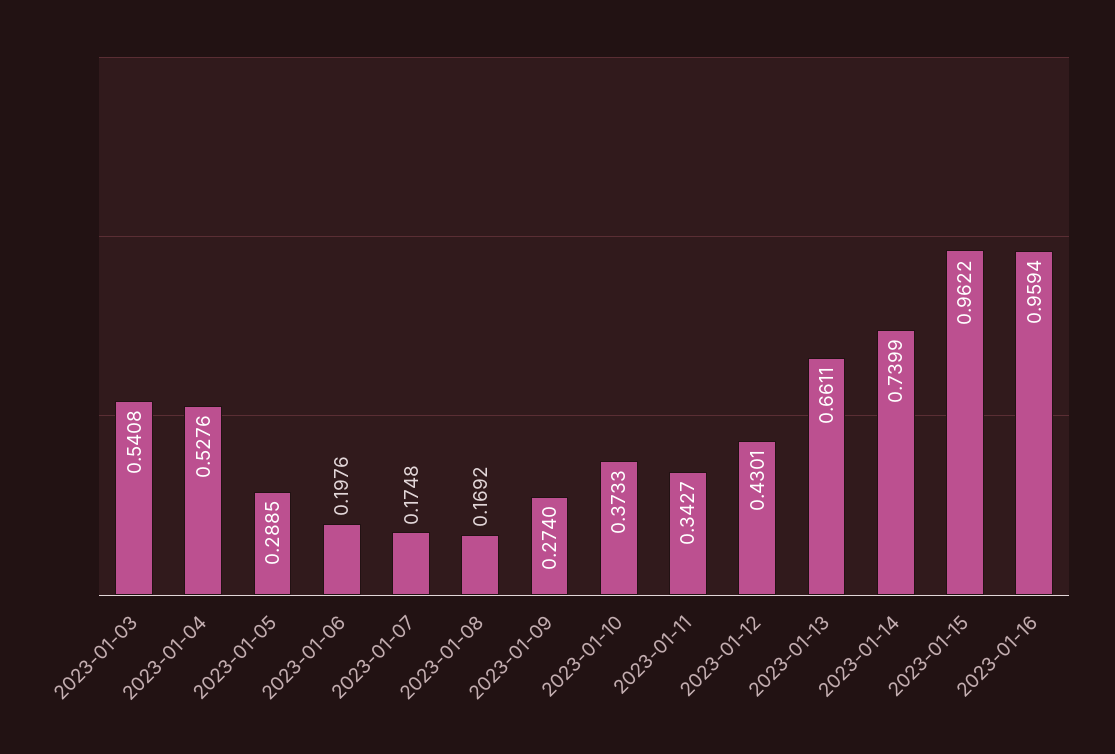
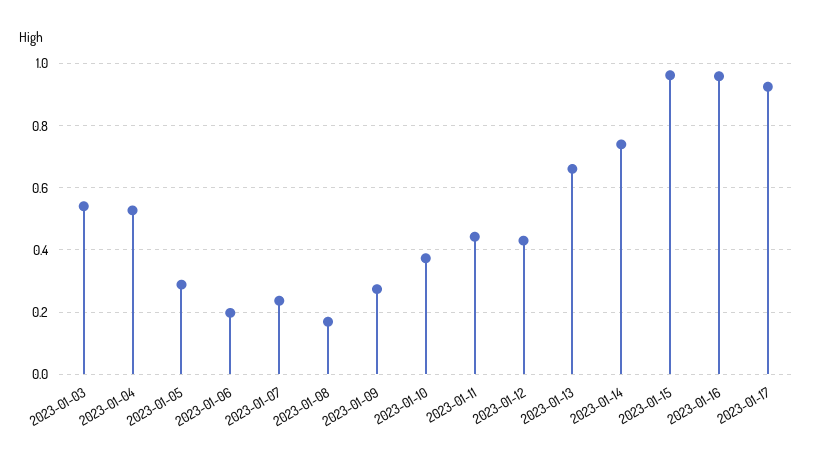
2023-01-07: 0.1748 -> 0.24
2023-01-11: 0.3427 -> 0.44
2023-01-17: none -> 0.92

